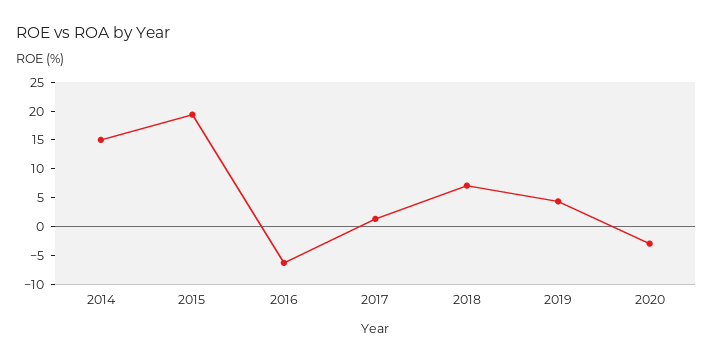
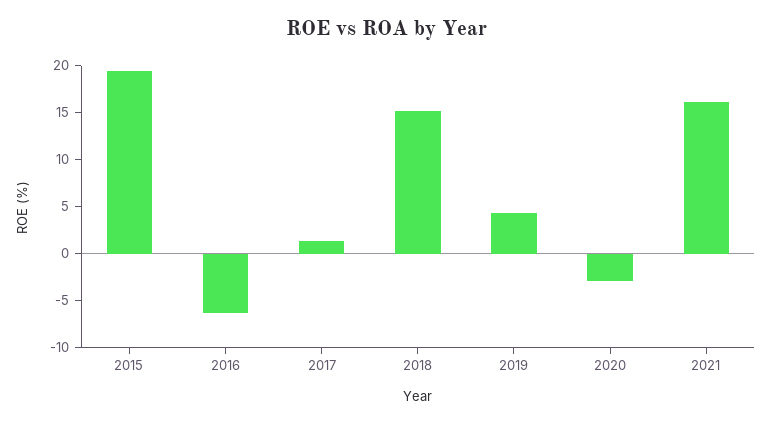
2014: 15 -> none
2018: 7.5 -> 15
2021: none -> 16

